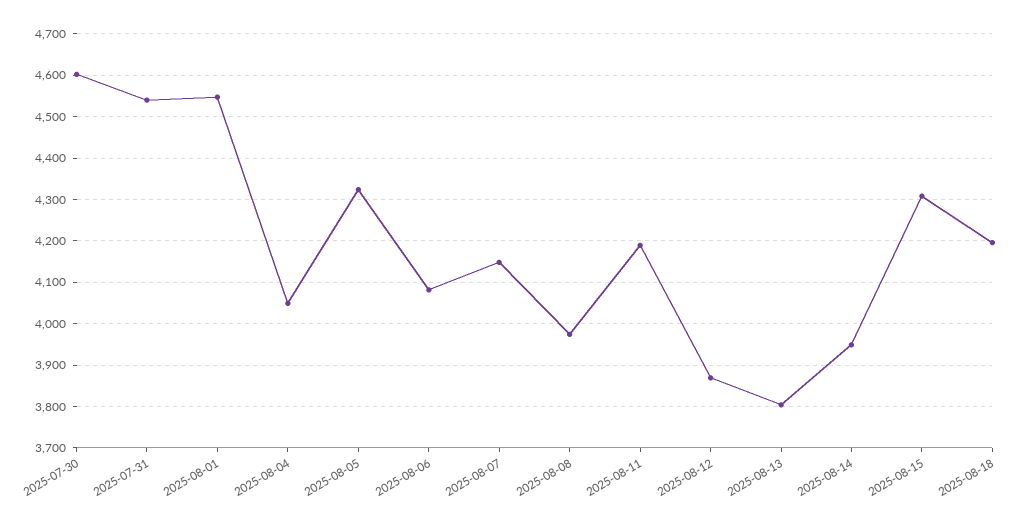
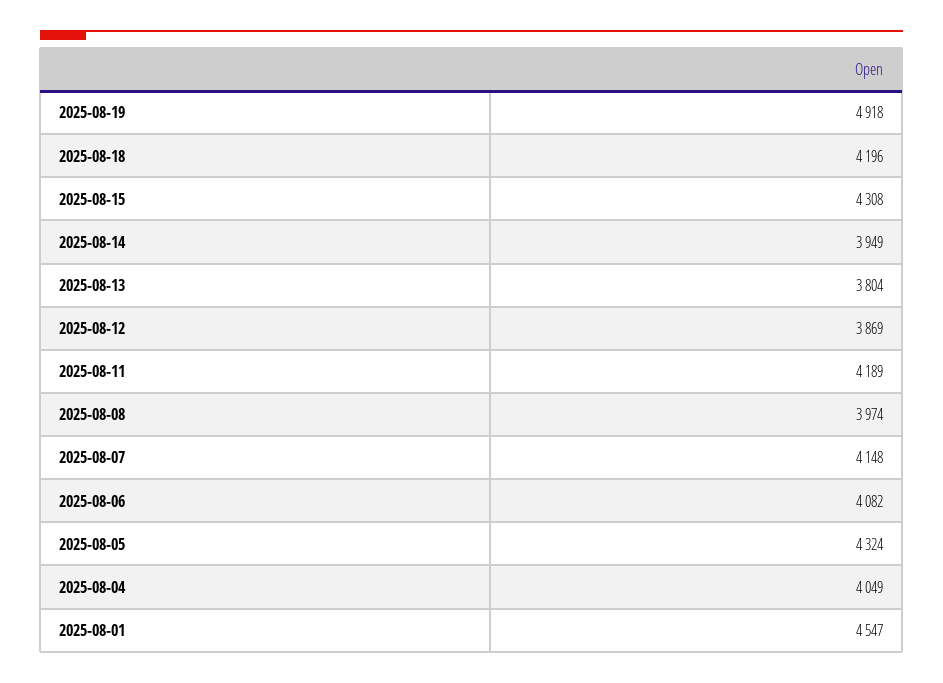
2025-07-30: 4600 -> none
2025-07-31: 4540 -> none
2025-08-19: none -> 4918

